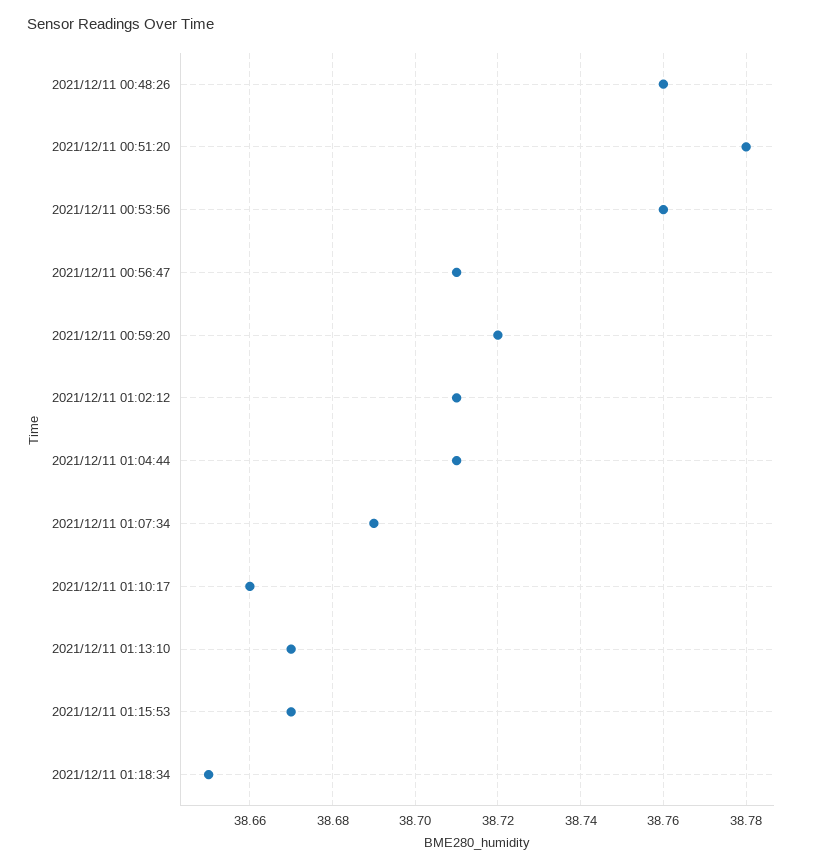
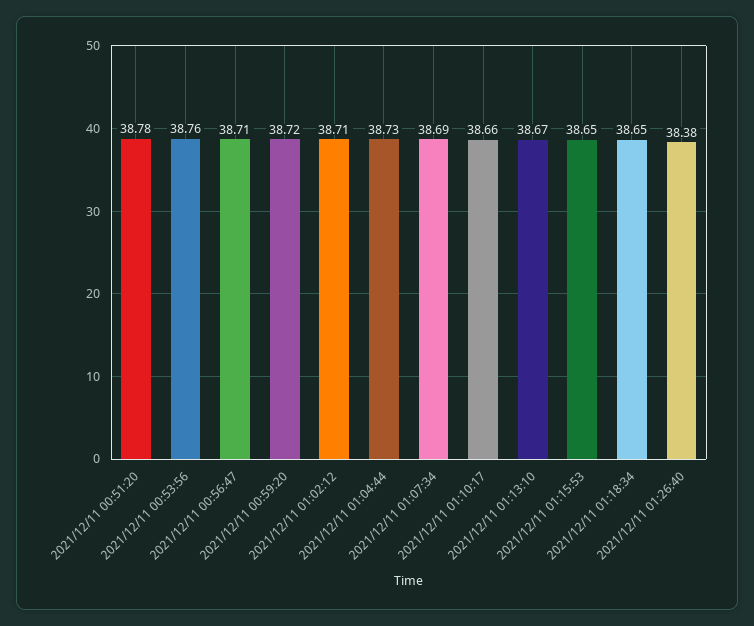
2021/12/11 00:48:26: 38.76 -> none
2021/12/11 01:04:44: 38.71 -> 38.73
2021/12/11 01:15:53: 38.67 -> 38.65
2021/12/11 01:26:40: none -> 38.38

